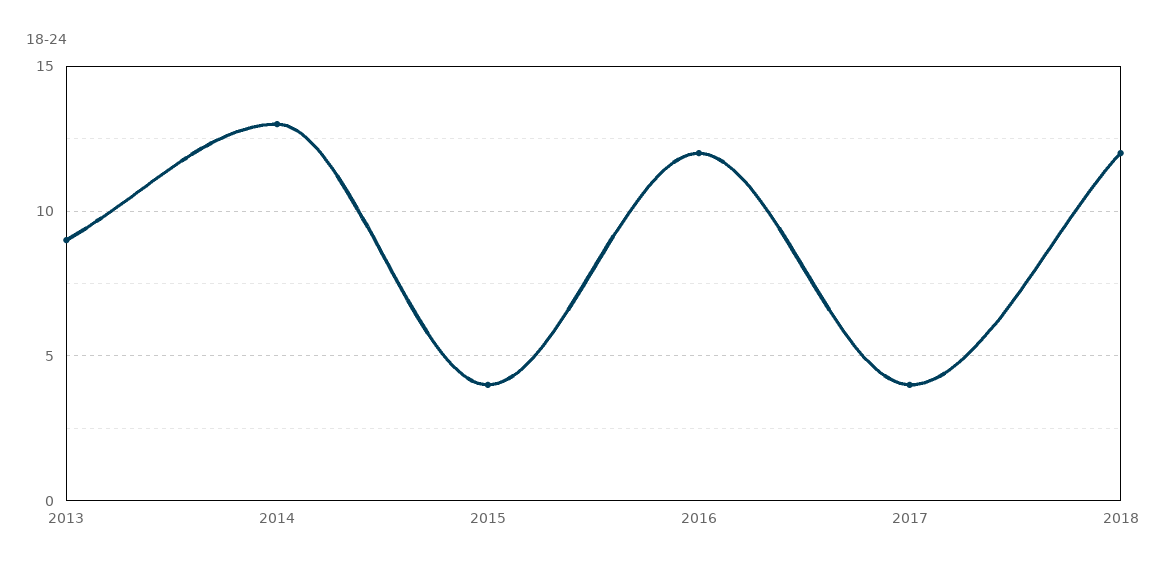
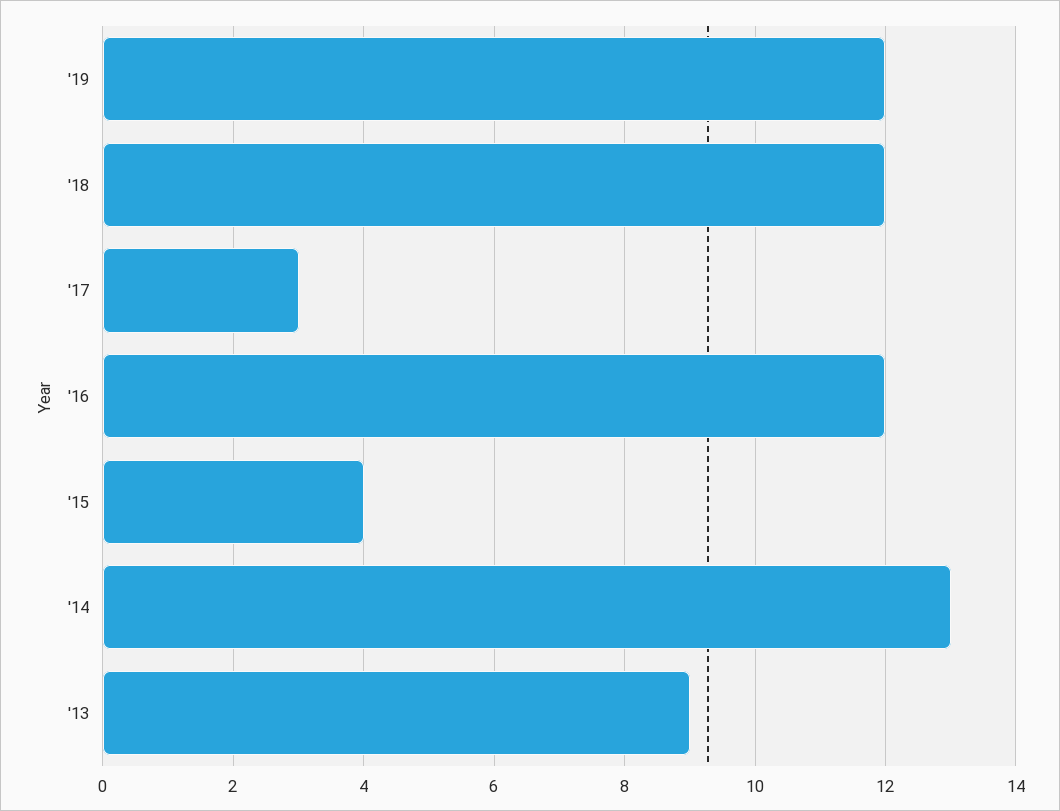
2017: 4 -> 3
'19: none -> 12

